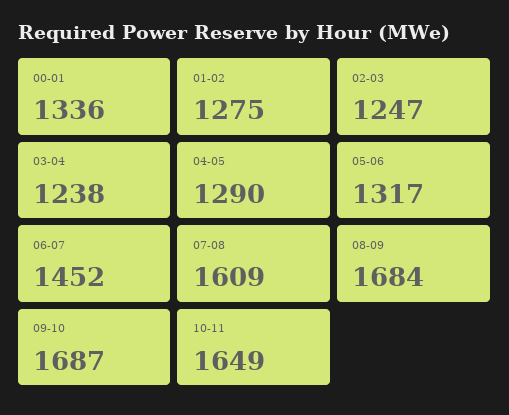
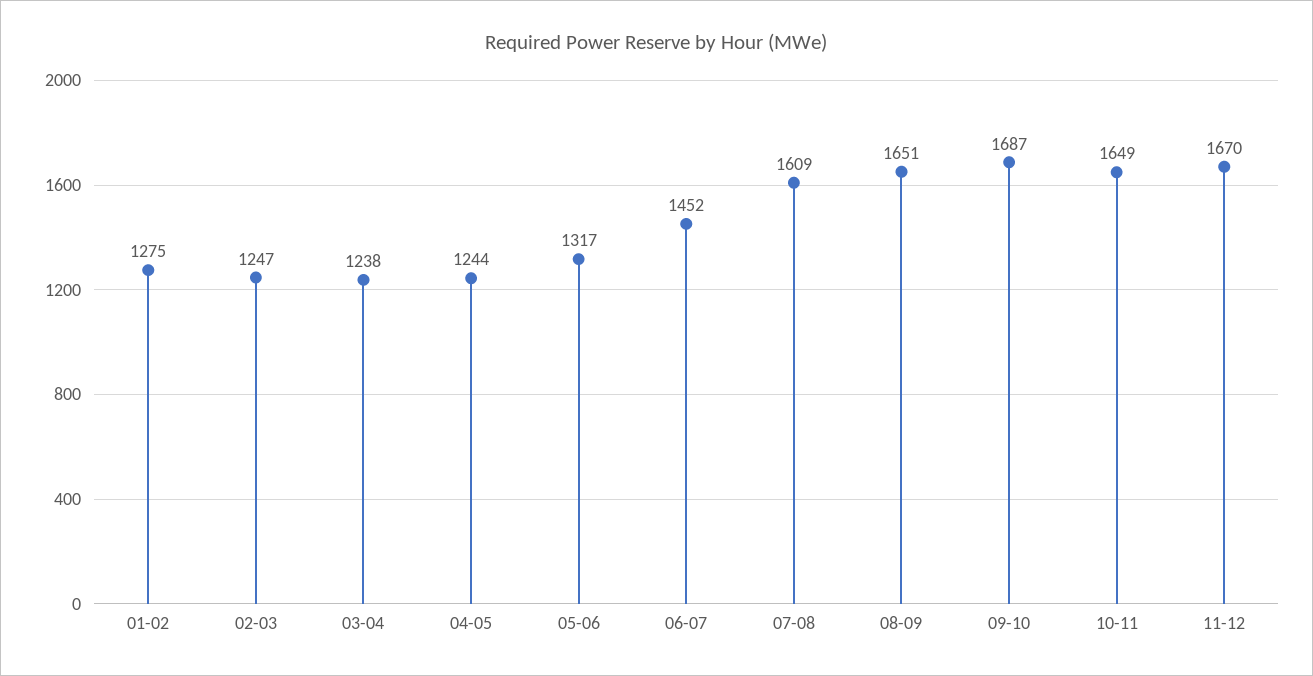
00-01: 1336 -> none
04-05: 1290 -> 1244
08-09: 1684 -> 1651
11-12: none -> 1670

